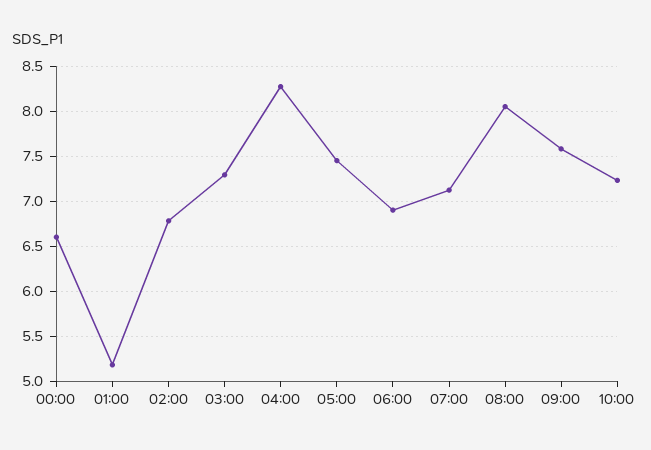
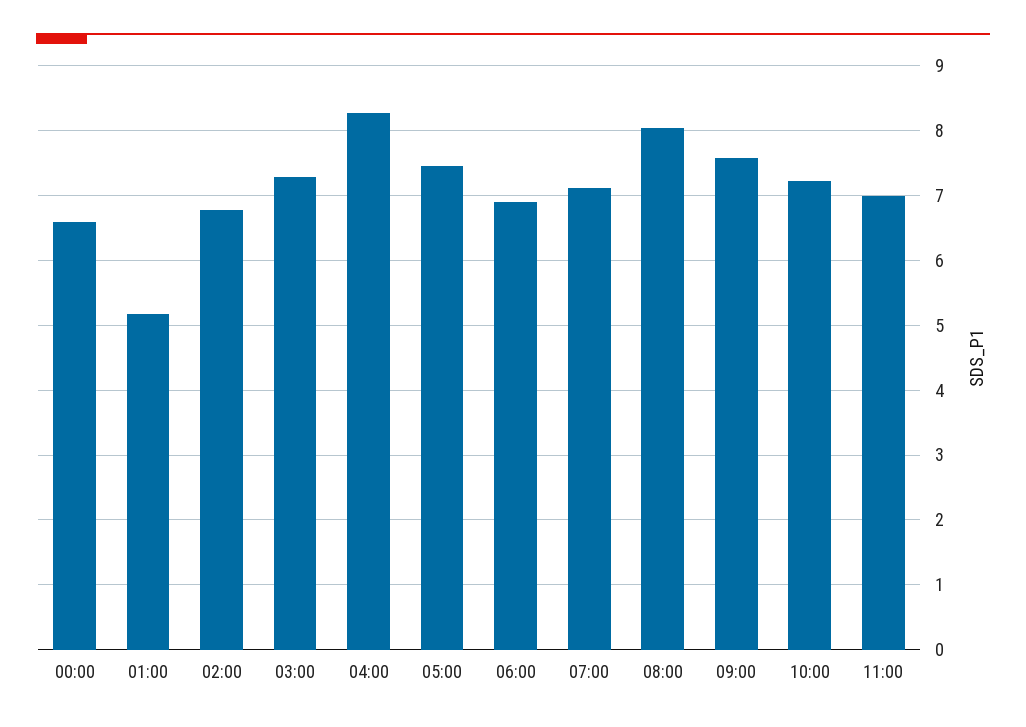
11:00: none -> 7

